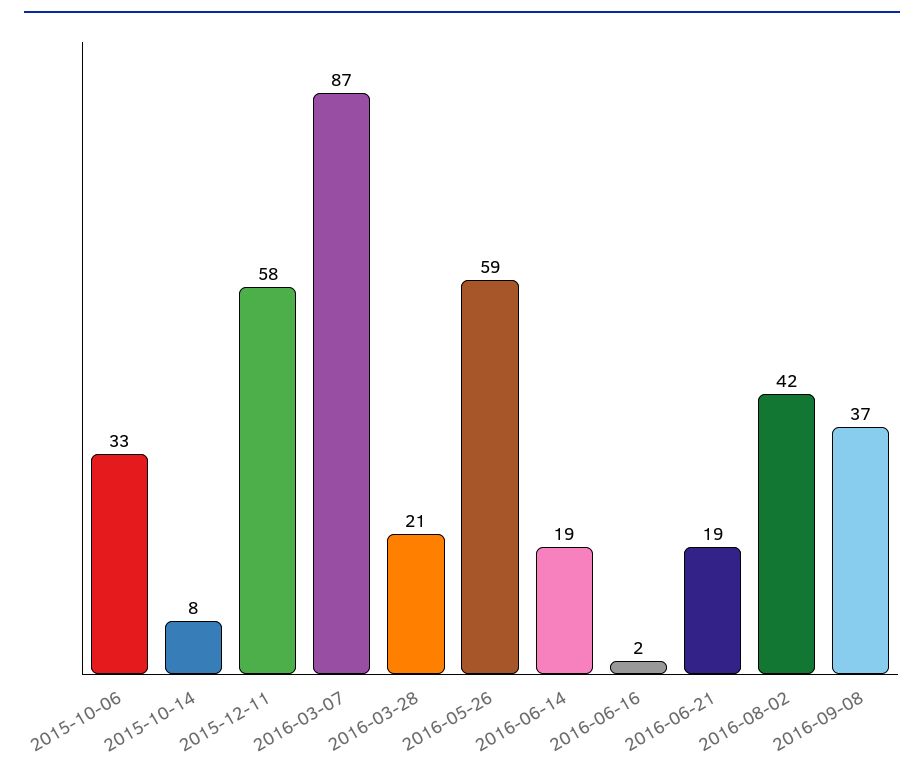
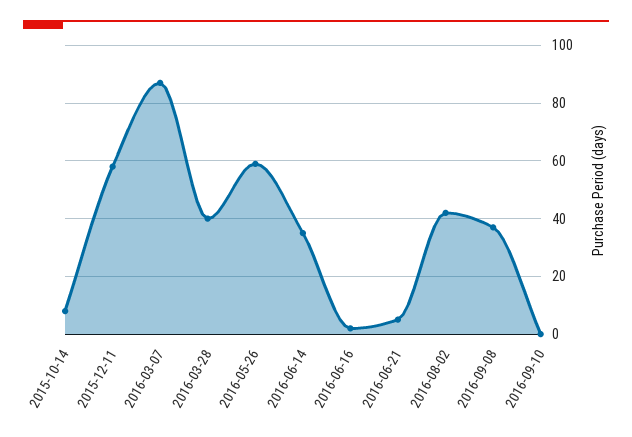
2015-10-06: 33 -> none
2016-03-28: 21 -> 40
2016-06-14: 19 -> 35
2016-06-21: 19 -> 5
2016-09-10: none -> 0

